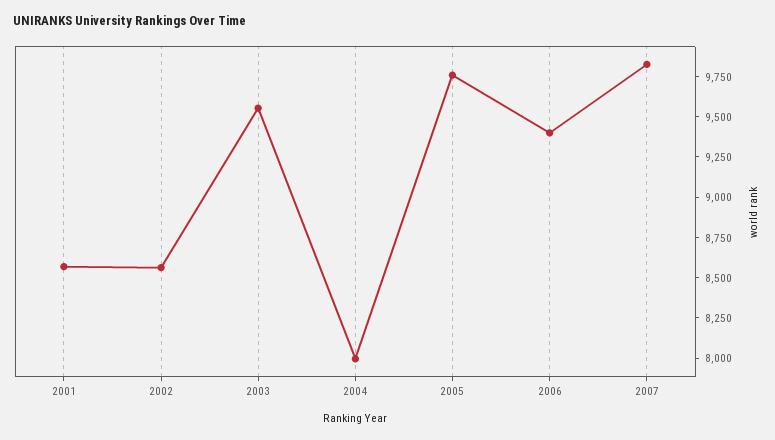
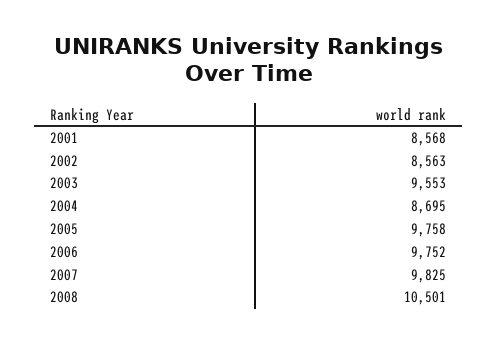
2004: 8000 -> 8695
2006: 9400 -> 9752
2008: none -> 10501

